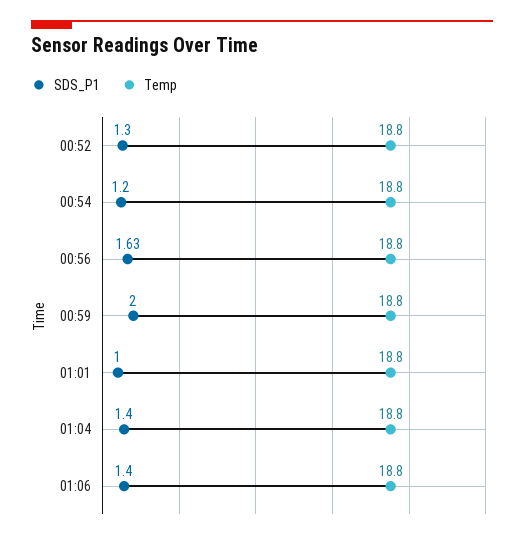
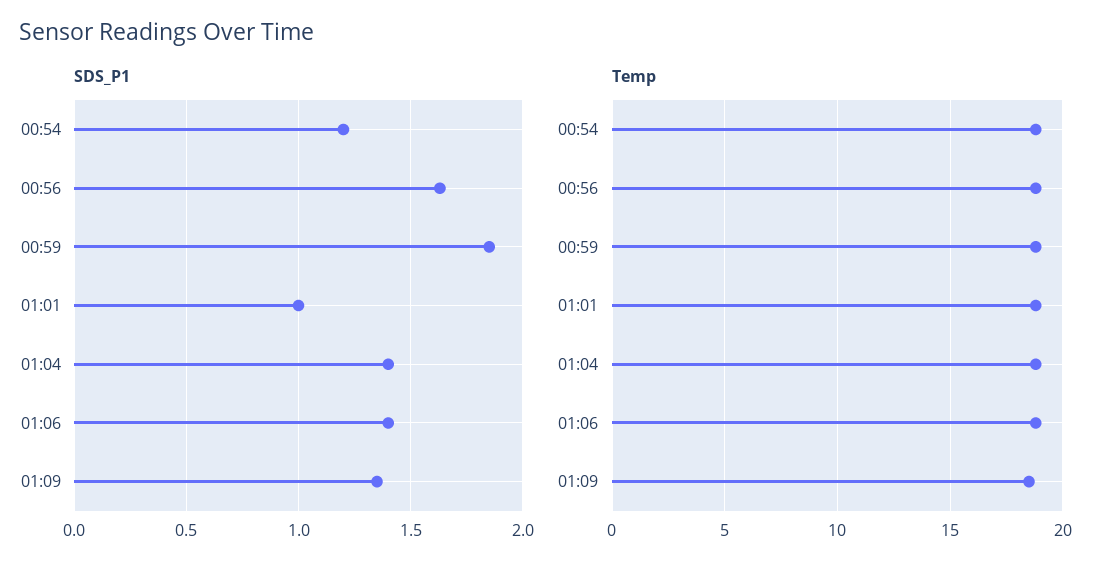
SDS_P1, 00:52: 1.3 -> none
Temp, 00:52: 18.8 -> none
SDS_P1, 00:59: 2 -> 1.85
SDS_P1, 01:09: none -> 1.35
Temp, 01:09: none -> 18.5

